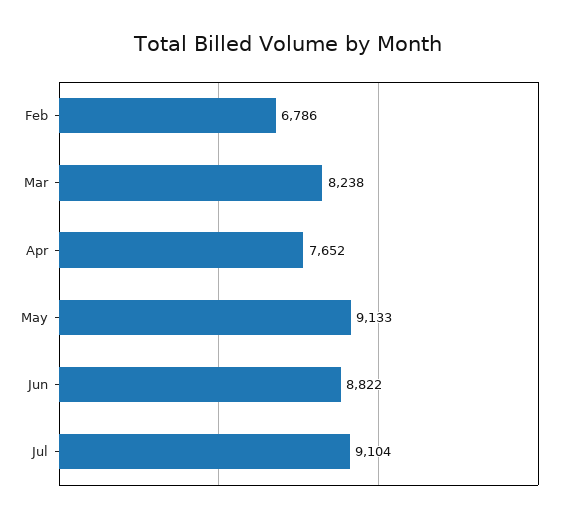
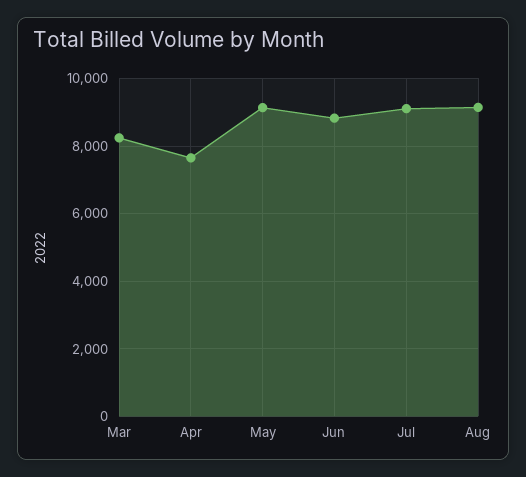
Feb: 6786 -> none
Aug: none -> 9200

